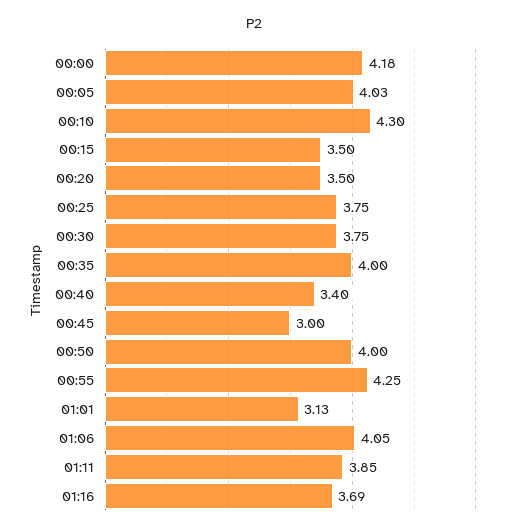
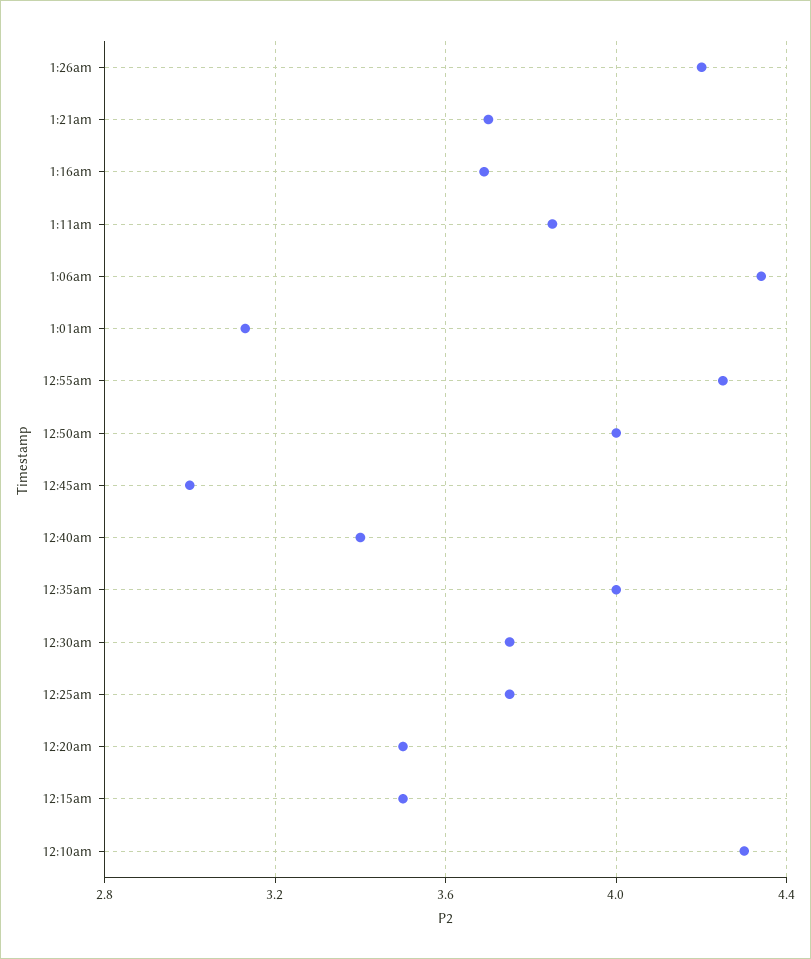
00:00: 4.18 -> none
00:05: 4.03 -> none
01:06: 4.05 -> 4.35
1:26am: none -> 4.2
1:21am: none -> 3.7

